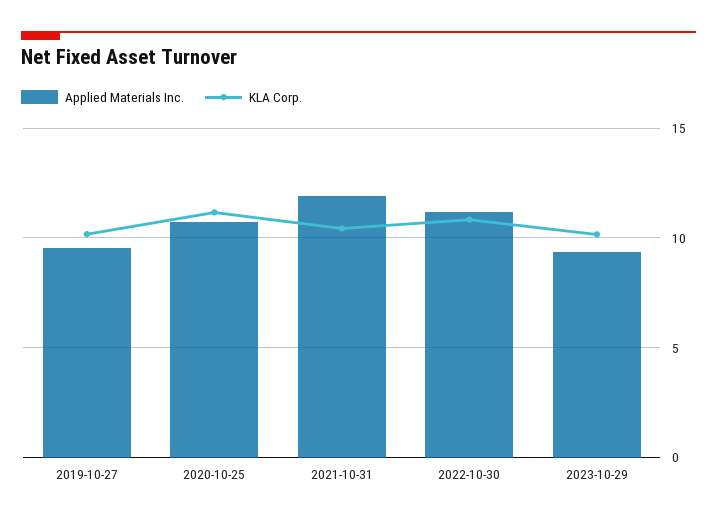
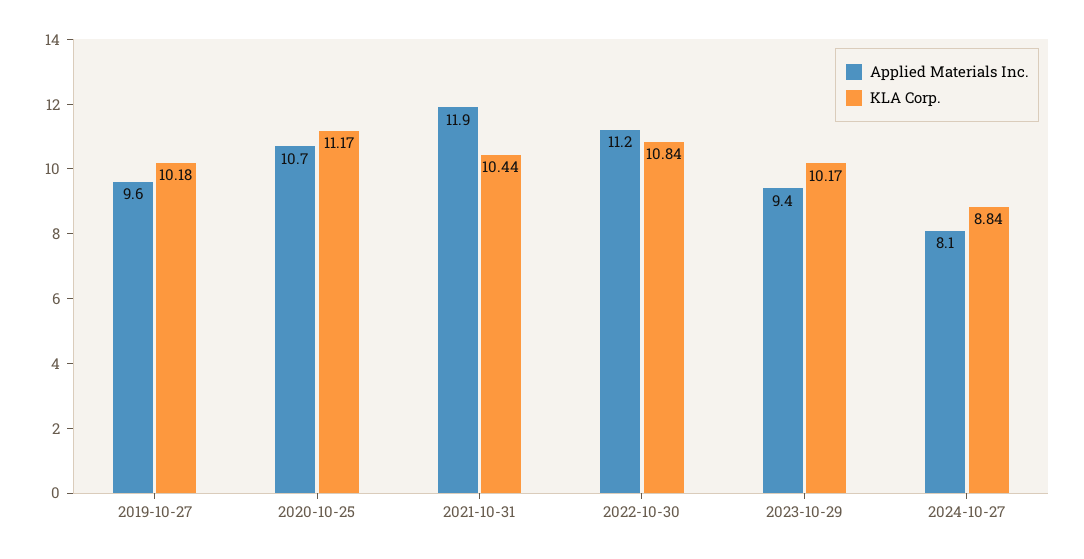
Applied Materials Inc., 2024-10-27: none -> 8.1
KLA Corp., 2024-10-27: none -> 8.84

